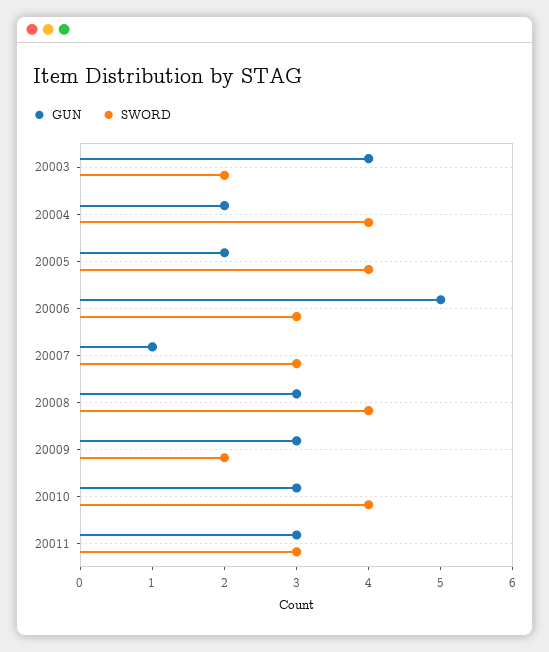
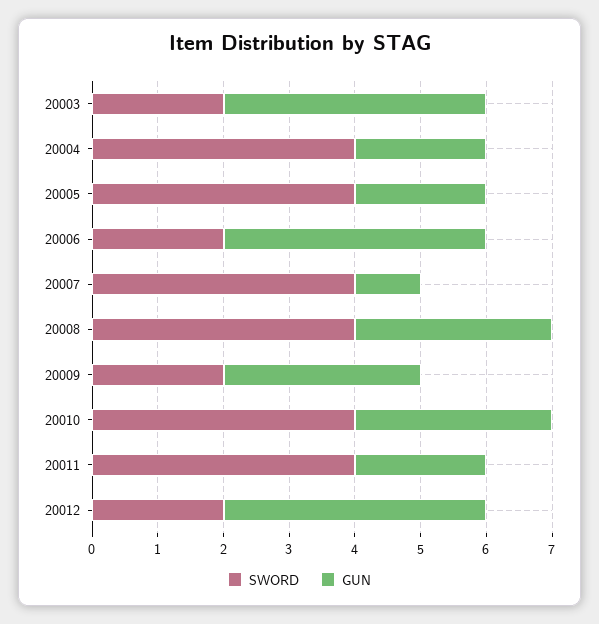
GUN, 20006: 5 -> 4
SWORD, 20006: 3 -> 2
SWORD, 20007: 3 -> 4
GUN, 20011: 3 -> 2
SWORD, 20011: 3 -> 4
SWORD, 20012: none -> 2
GUN, 20012: none -> 4

